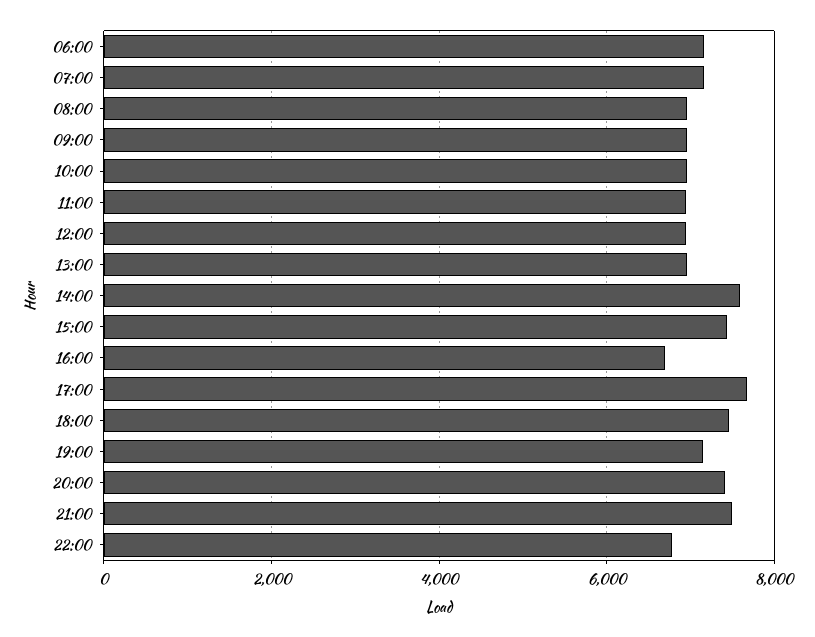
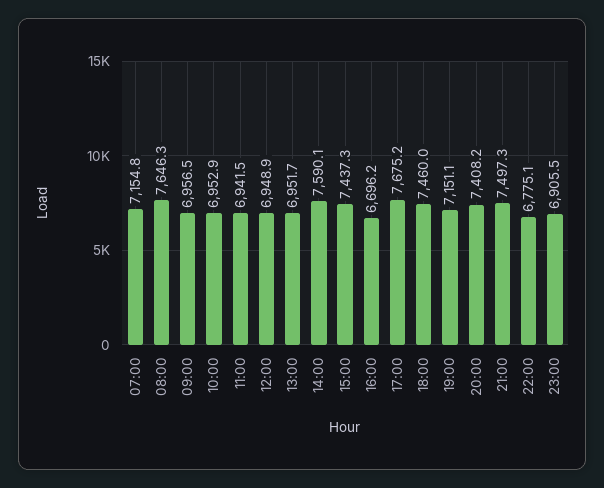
06:00: 7200 -> none
08:00: 7000 -> 7646.3
23:00: none -> 6905.5

